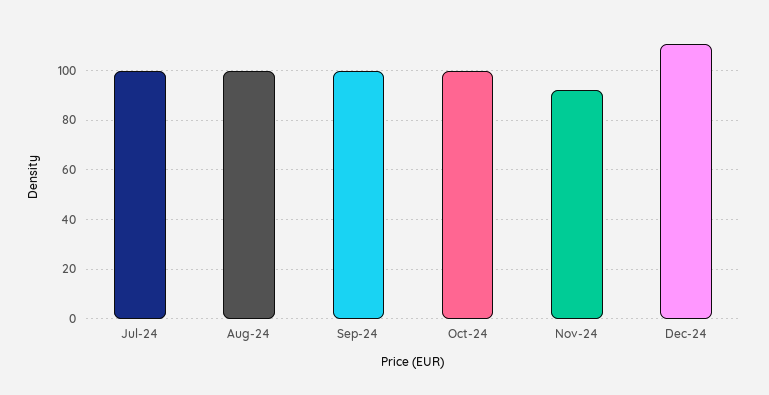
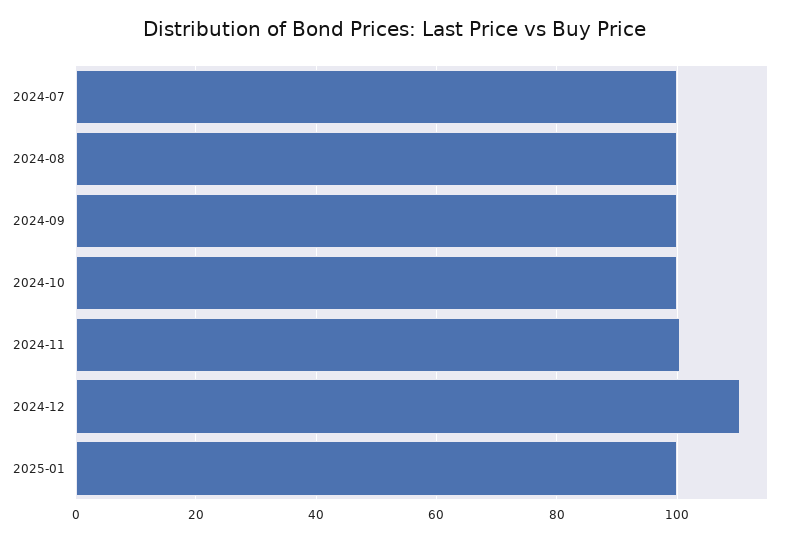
Nov-24: 92.5 -> 100
2025-01: none -> 100

